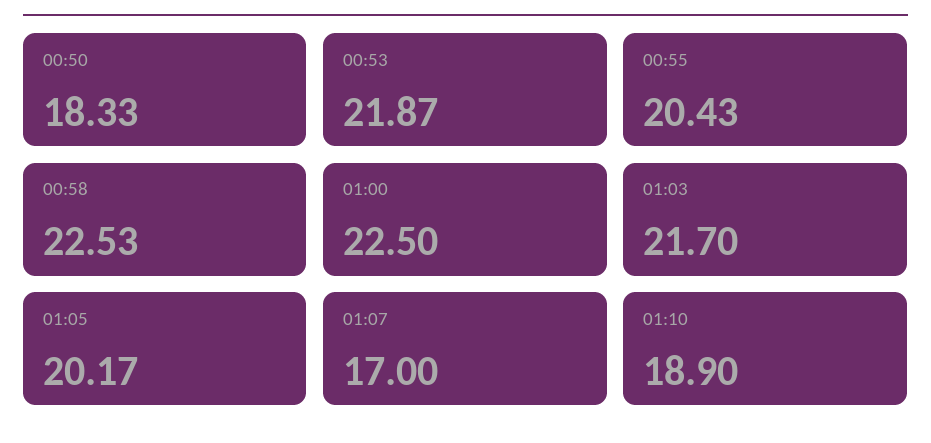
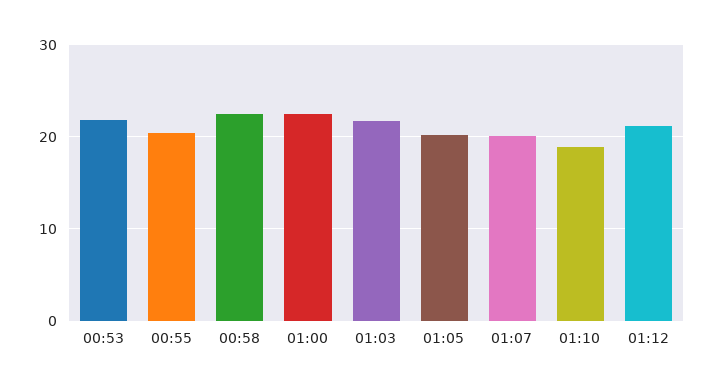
00:50: 18.33 -> none
01:07: 17 -> 20
01:12: none -> 21

